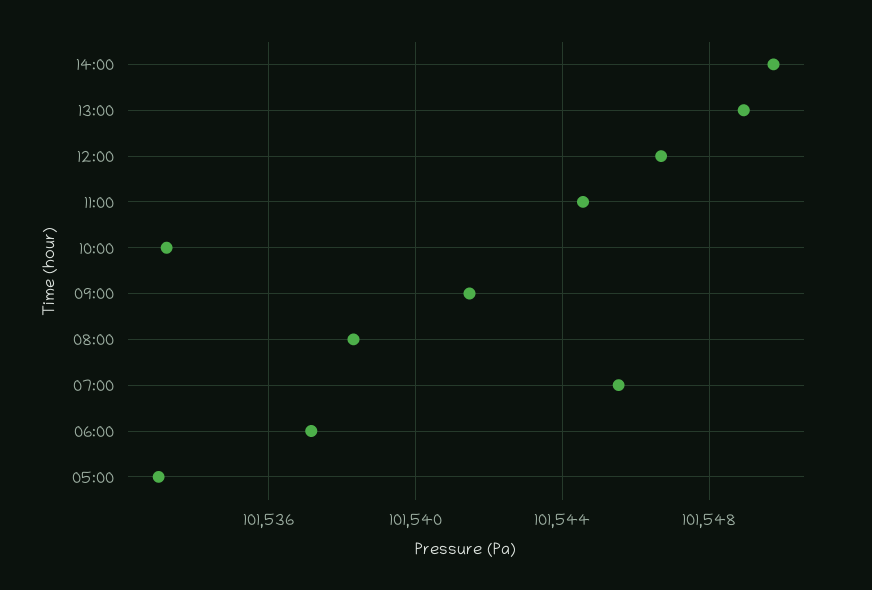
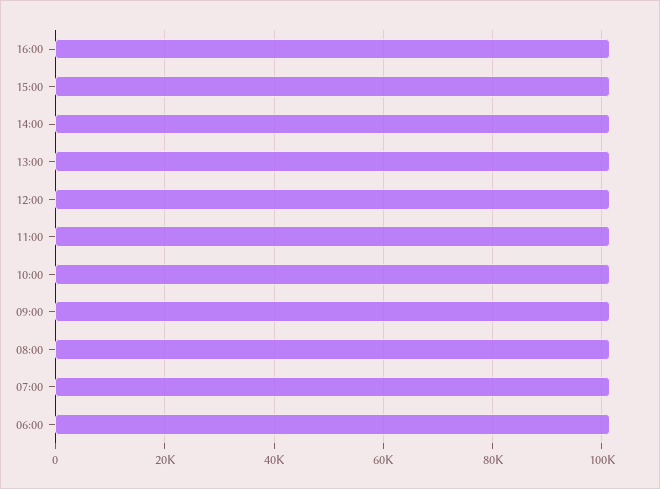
05:00: 101533 -> none
16:00: none -> 102000
15:00: none -> 102000

